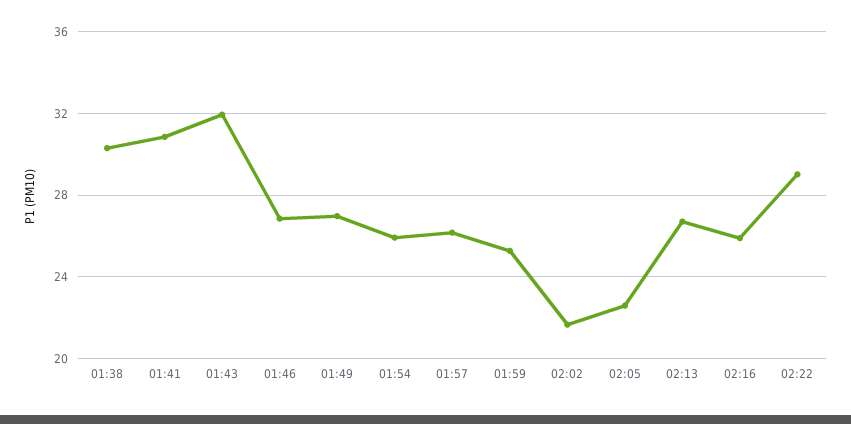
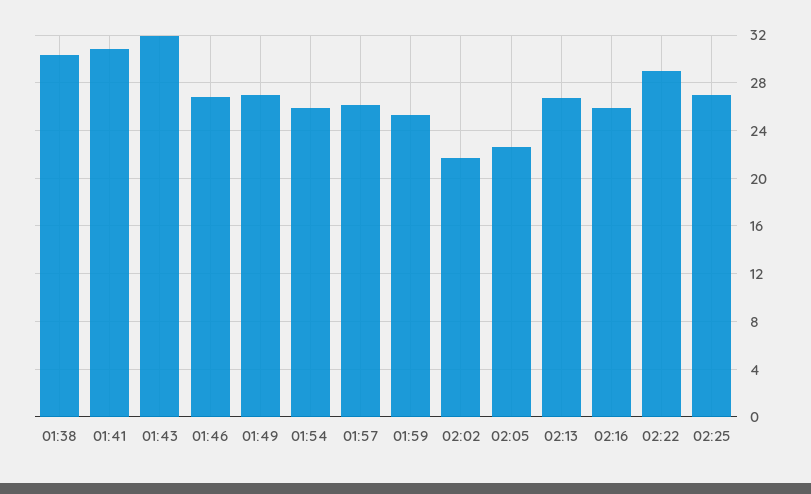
02:25: none -> 27

